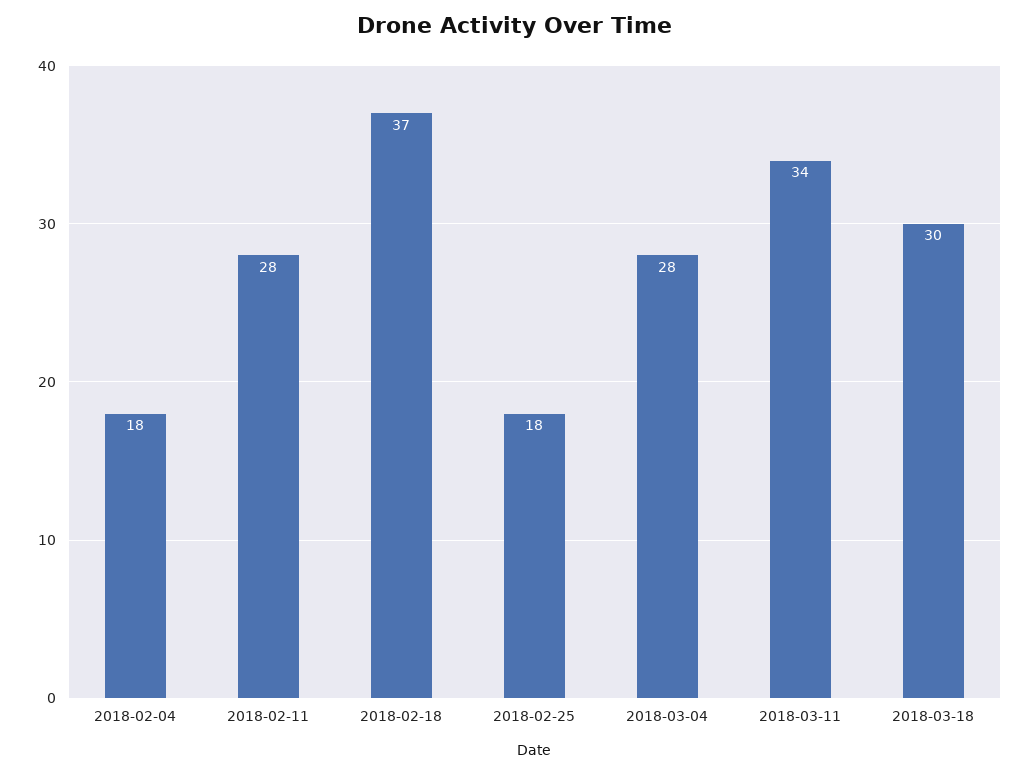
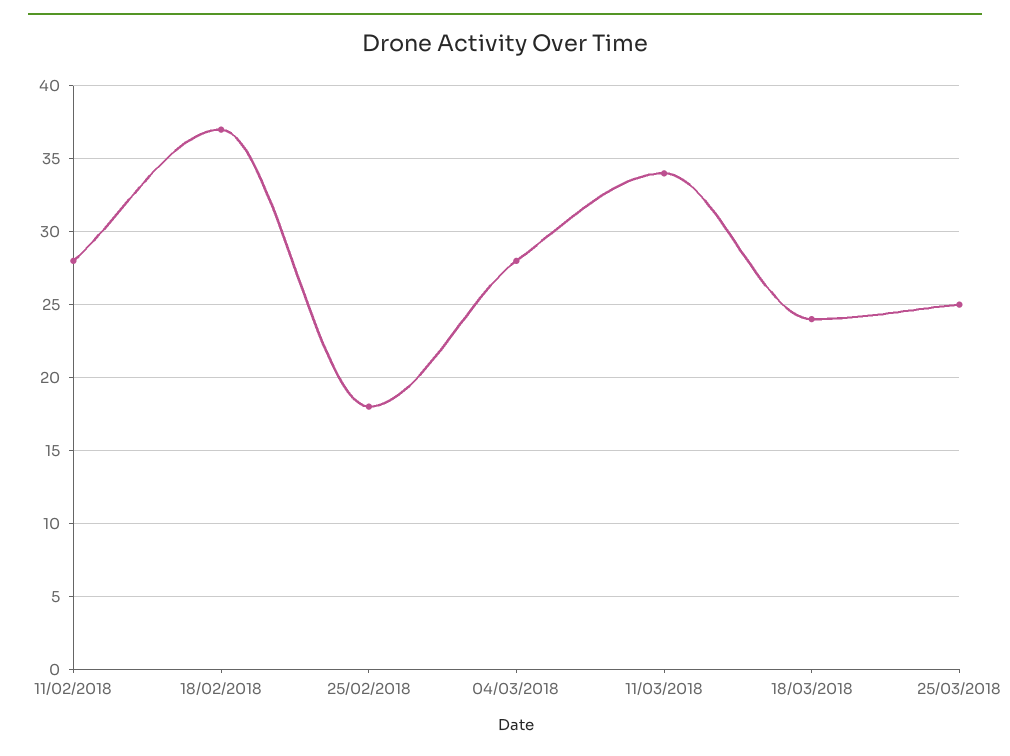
2018-02-04: 18 -> none
2018-03-18: 30 -> 24
25/03/2018: none -> 25

